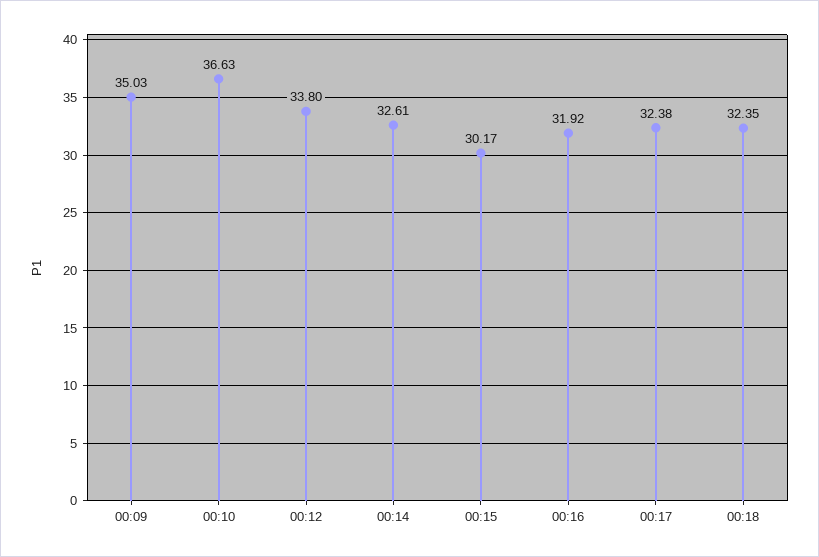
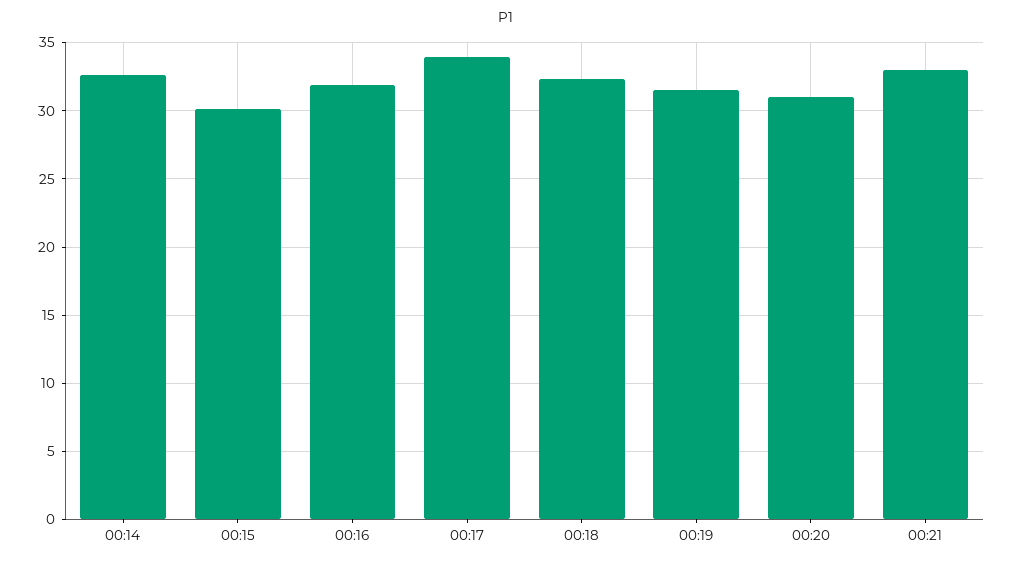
00:09: 35.03 -> none
00:10: 36.63 -> none
00:12: 33.8 -> none
00:17: 32.38 -> 34
00:19: none -> 31.5
00:20: none -> 31
00:21: none -> 33

